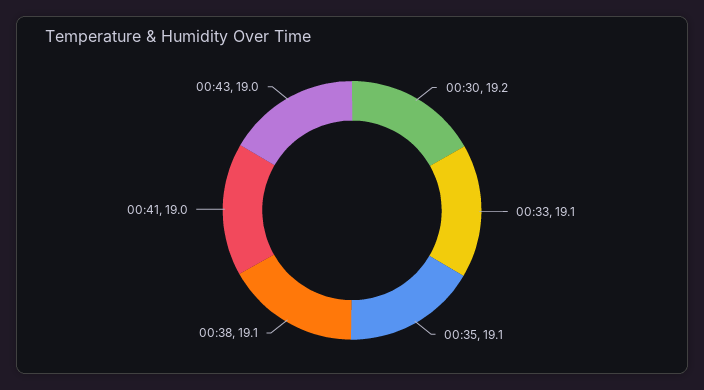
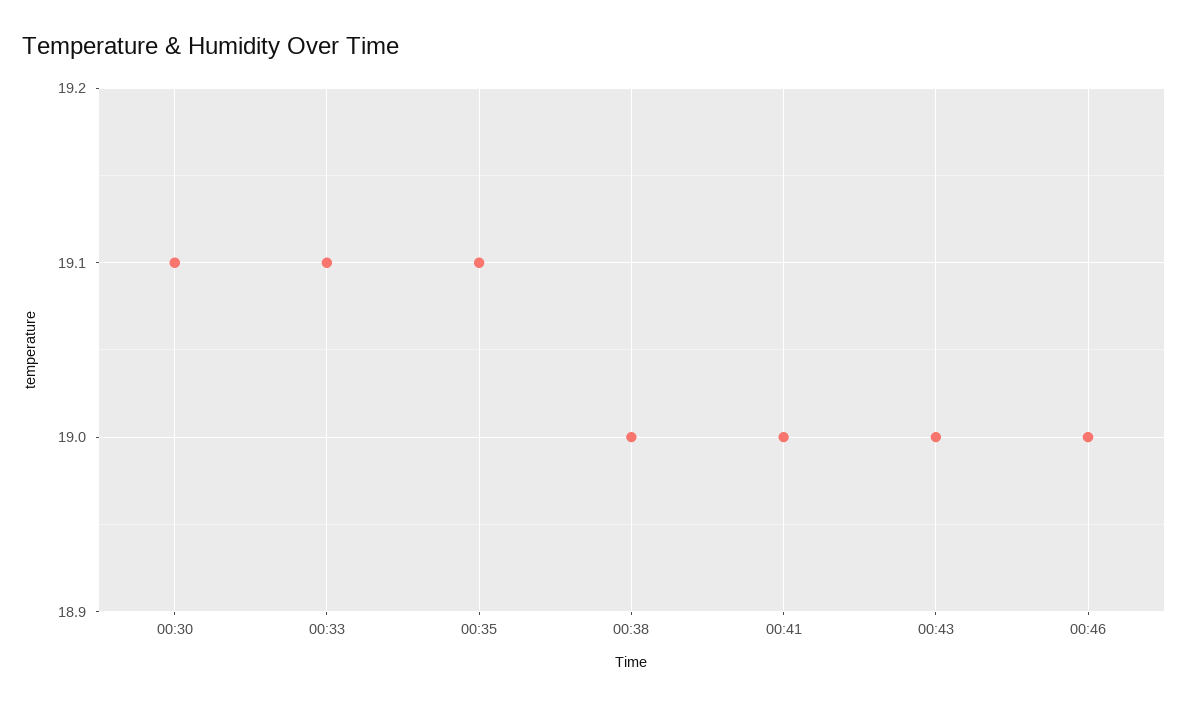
00:30: 19.2 -> 19.1
00:38: 19.1 -> 19
00:46: none -> 19

